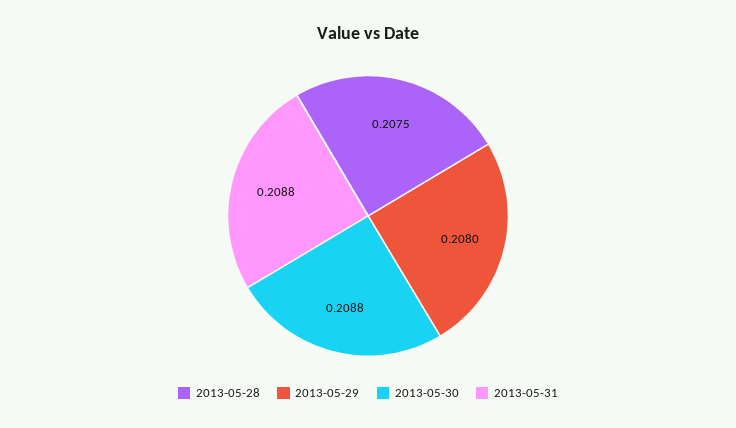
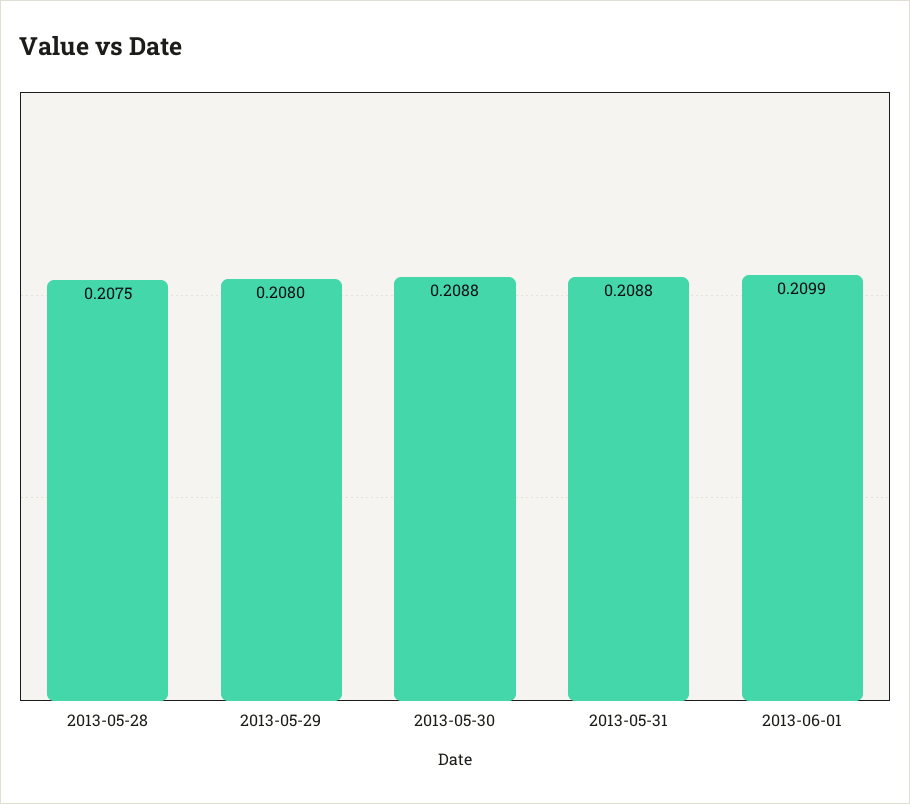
2013-06-01: none -> 0.2099

